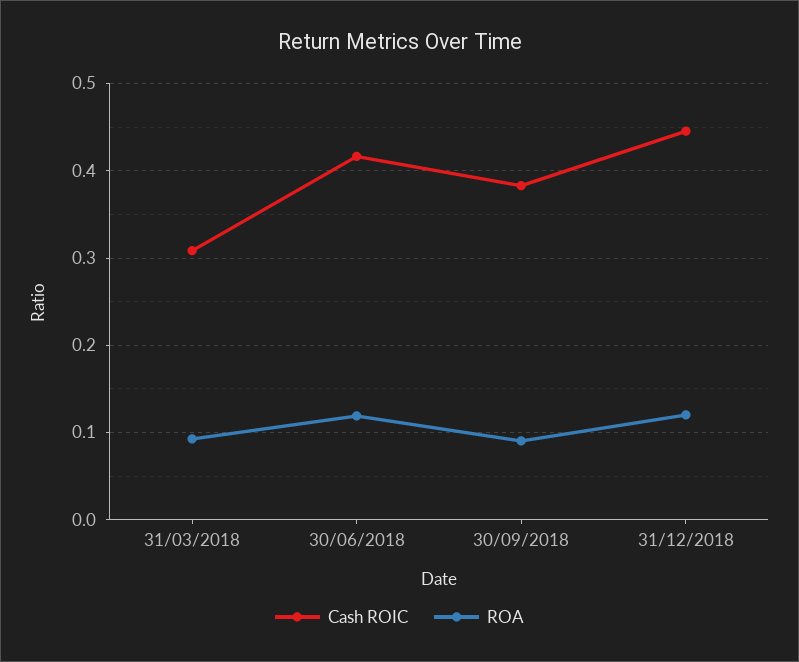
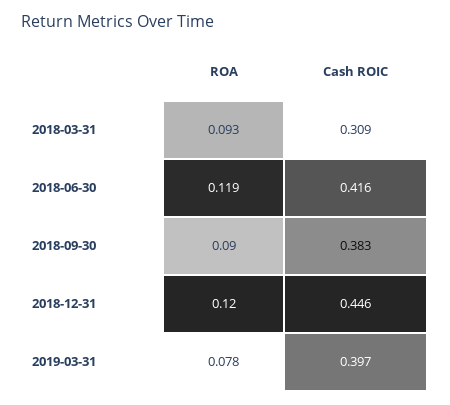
ROA, 2019-03-31: none -> 0.078
Cash ROIC, 2019-03-31: none -> 0.397

